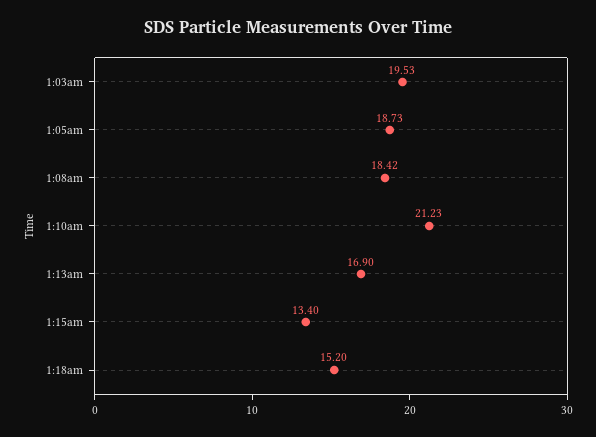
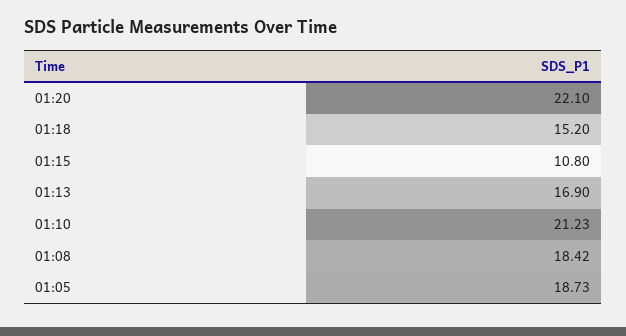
1:03am: 19.53 -> none
1:15am: 13.4 -> 10.8
01:20: none -> 22.1

